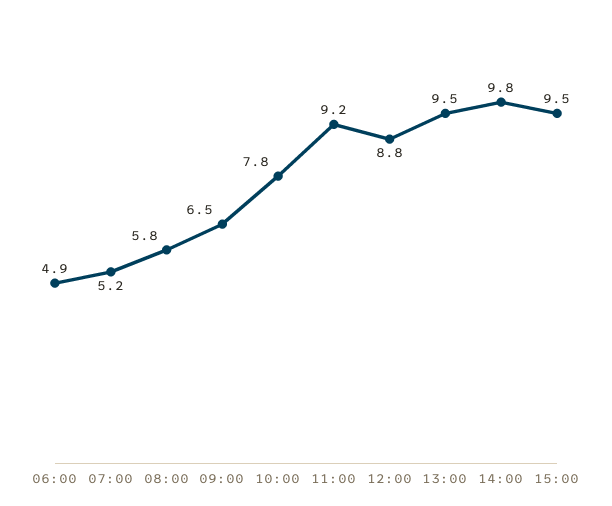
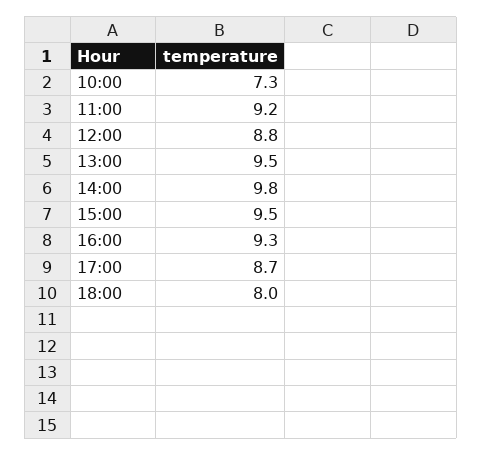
06:00: 4.9 -> none
07:00: 5.2 -> none
08:00: 5.8 -> none
09:00: 6.5 -> none
10:00: 7.8 -> 7.3
16:00: none -> 9.3
17:00: none -> 8.7
18:00: none -> 8

